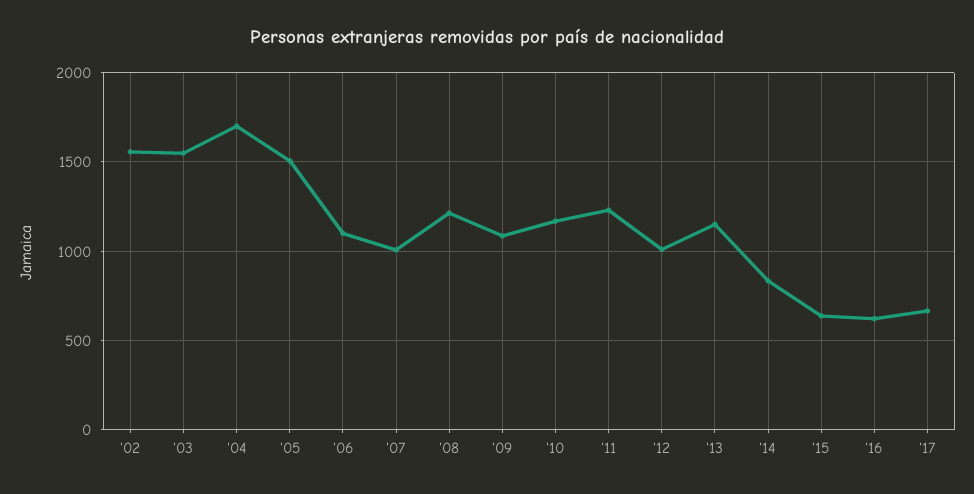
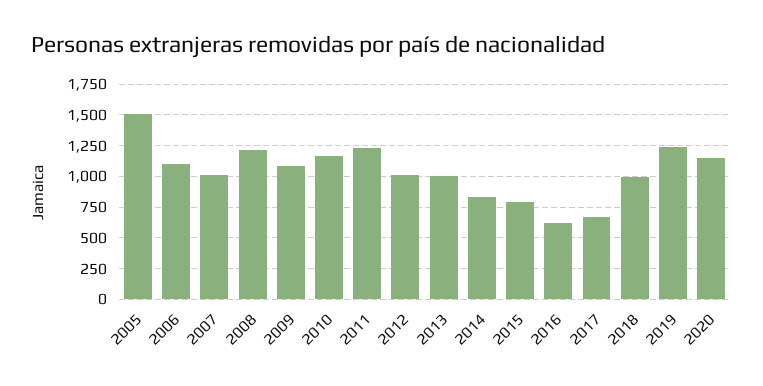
'02: 1550 -> none
'03: 1550 -> none
'04: 1700 -> none
'13: 1150 -> 1000
'15: 650 -> 800
2018: none -> 1000
2019: none -> 1250
2020: none -> 1150

